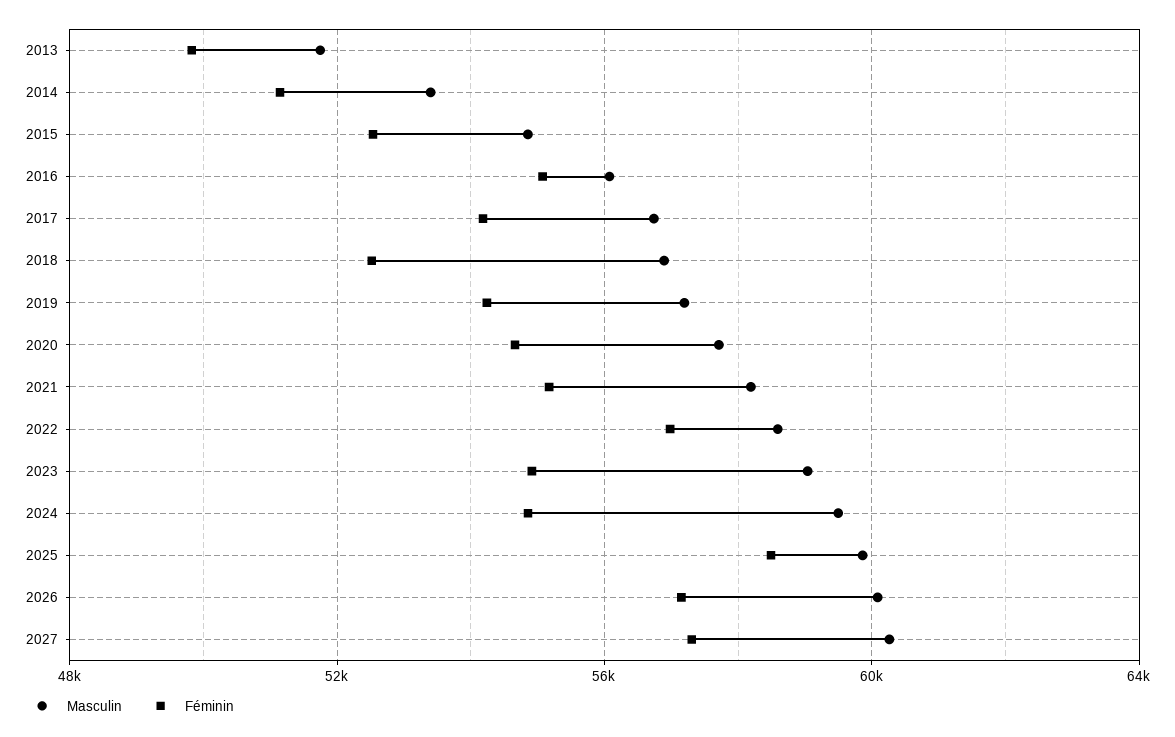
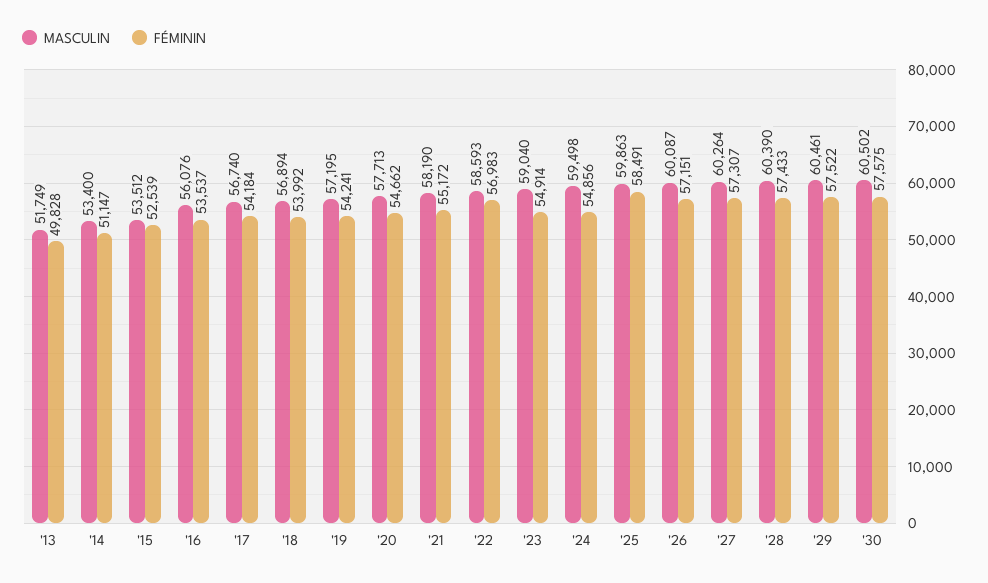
Masculin, 2015: 55000 -> 53512
Féminin, 2016: 55000 -> 53537
Féminin, 2018: 52500 -> 53992
Masculin, '28: none -> 60390
Féminin, '28: none -> 57433
Masculin, '29: none -> 60461
Féminin, '29: none -> 57522
Masculin, '30: none -> 60502
Féminin, '30: none -> 57575

